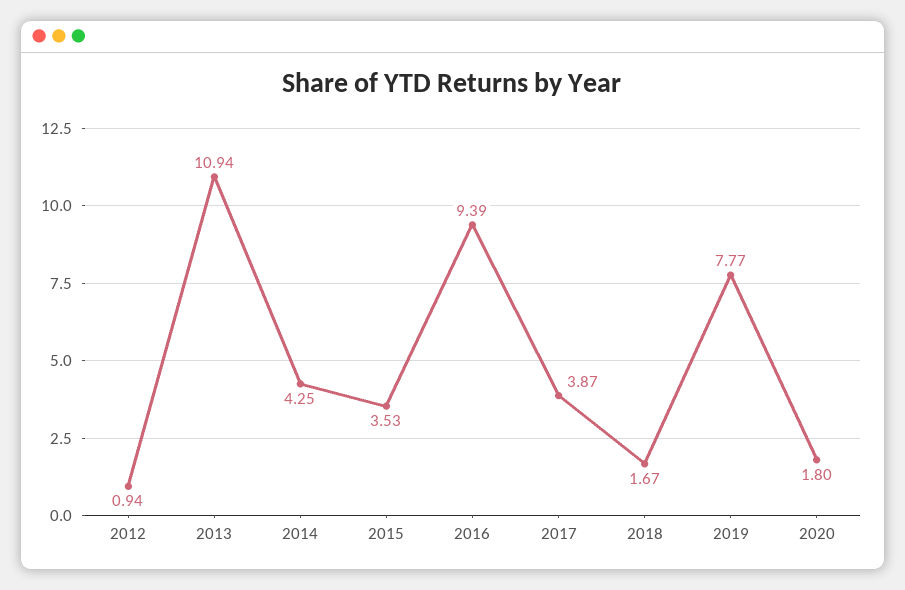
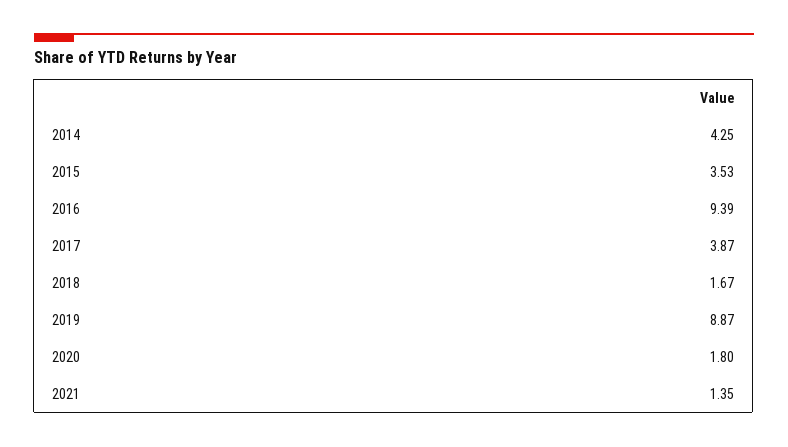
2012: 0.94 -> none
2013: 10.94 -> none
2019: 7.77 -> 8.87
2021: none -> 1.35

